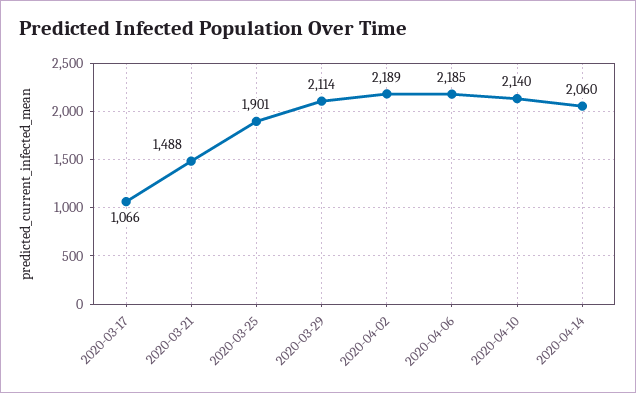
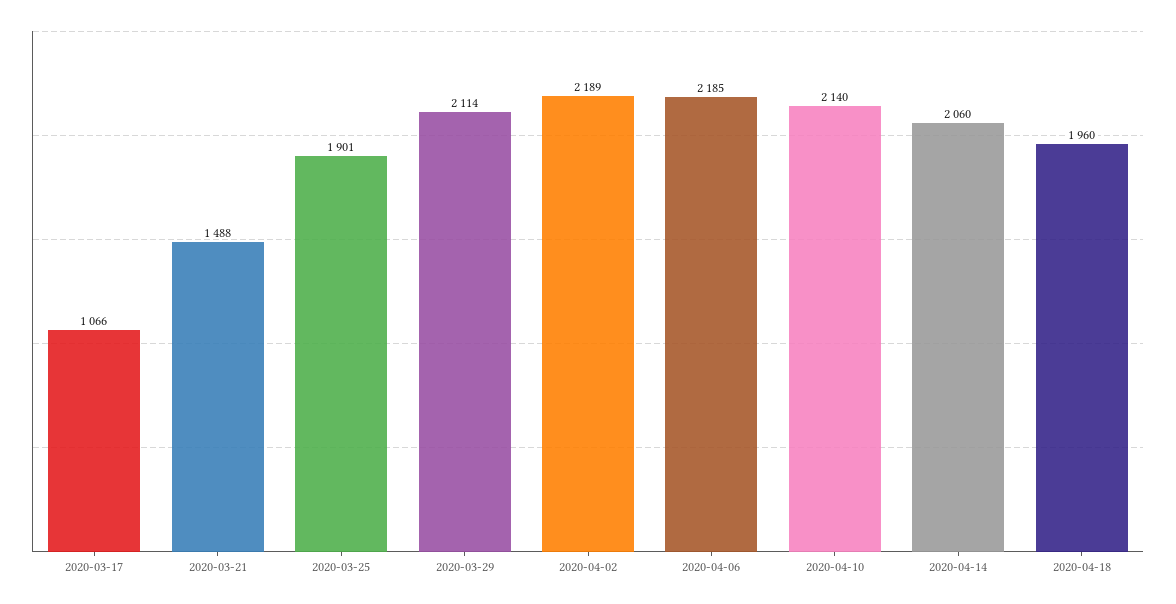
2020-04-18: none -> 1960

